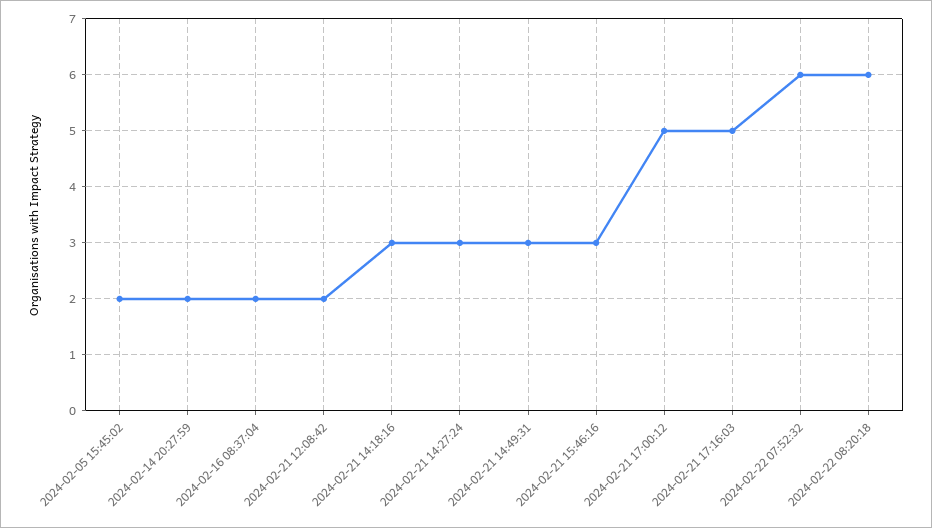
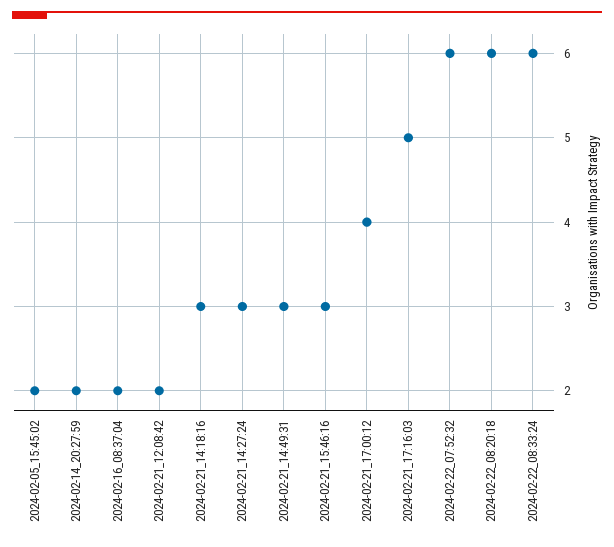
2024-02-21 17:00:12: 5 -> 4
2024-02-22_08:33:24: none -> 6

